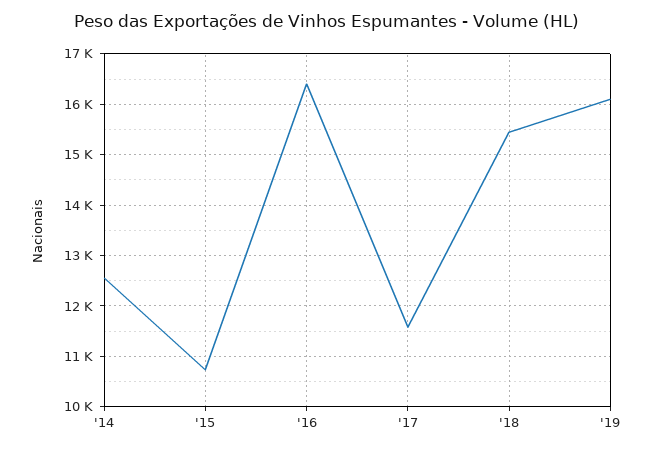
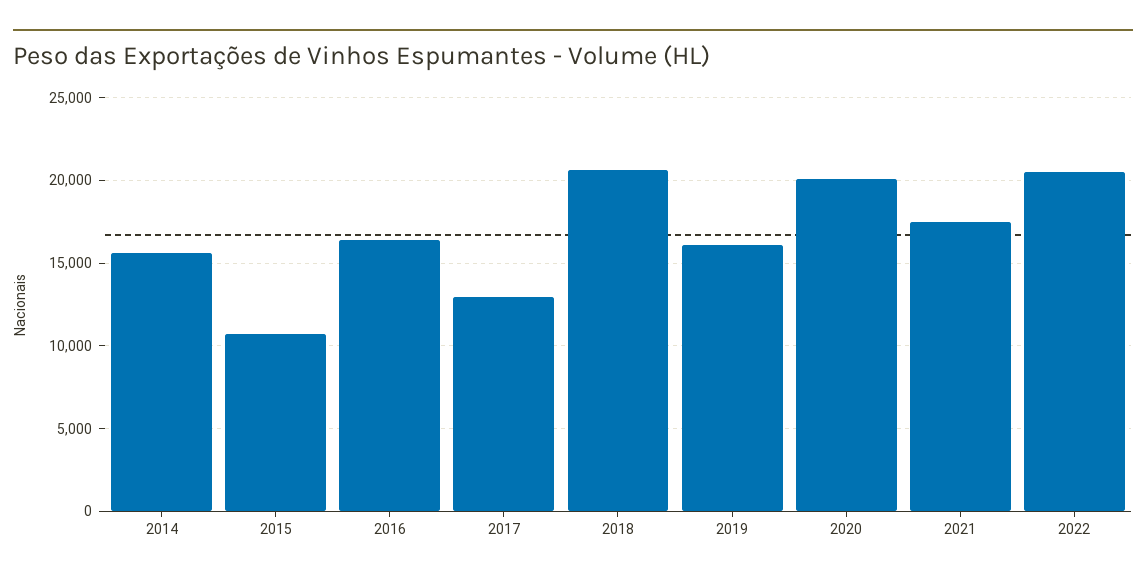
'14: 12600 -> 15500
'17: 11600 -> 13000
'18: 15400 -> 20500
2020: none -> 20000
2021: none -> 17500
2022: none -> 20500

